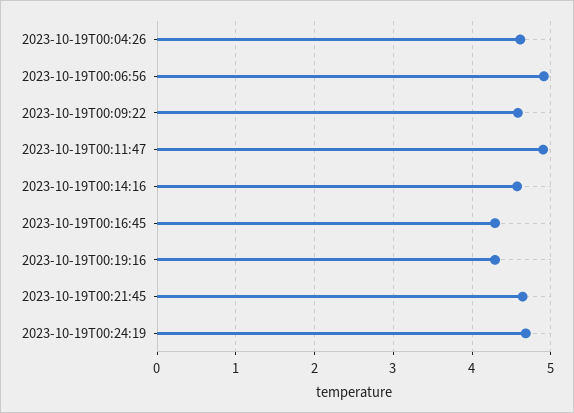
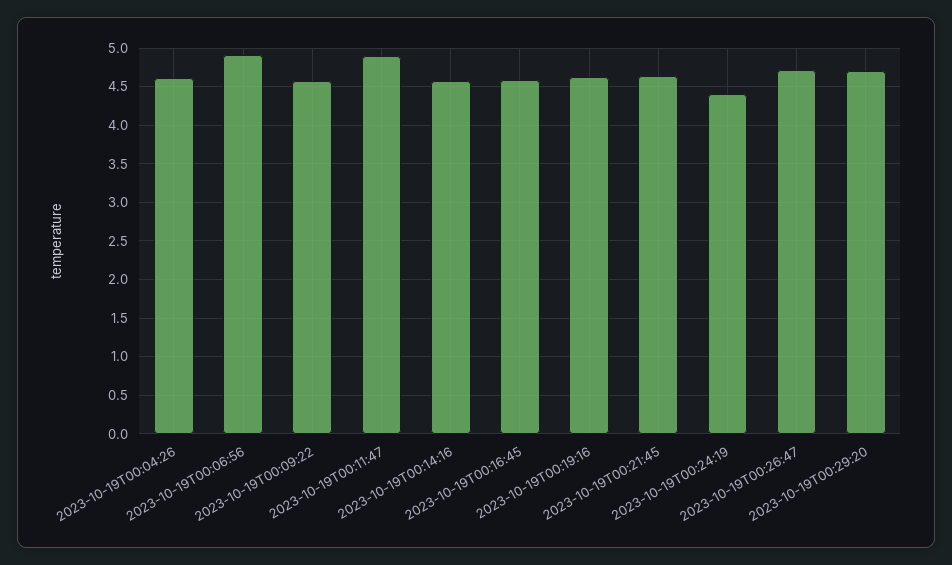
2023-10-19T00:16:45: 4.3 -> 4.6
2023-10-19T00:19:16: 4.3 -> 4.6
2023-10-19T00:24:19: 4.7 -> 4.4
2023-10-19T00:26:47: none -> 4.7
2023-10-19T00:29:20: none -> 4.7

